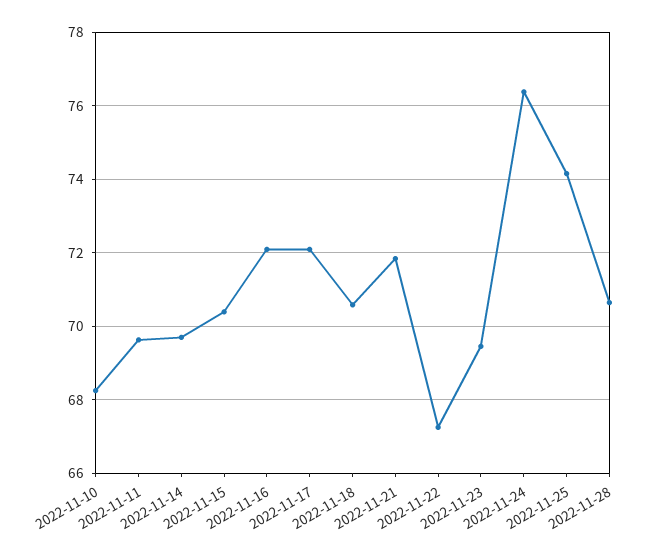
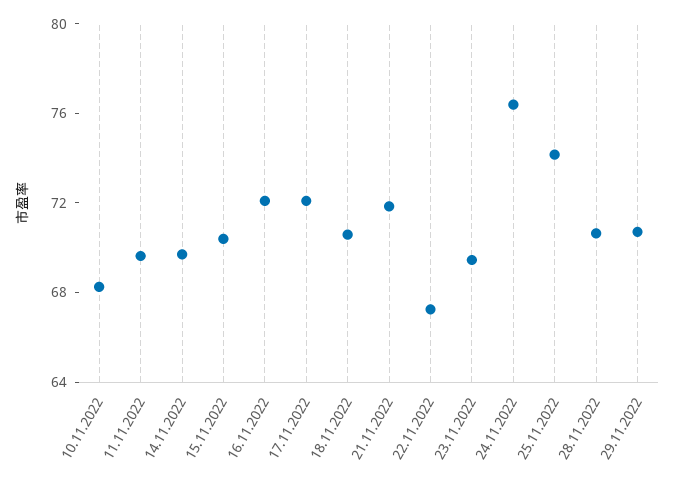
29.11.2022: none -> 71

